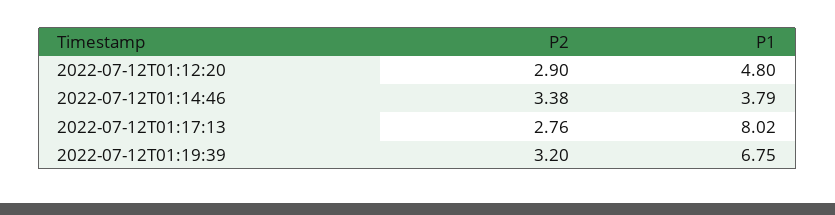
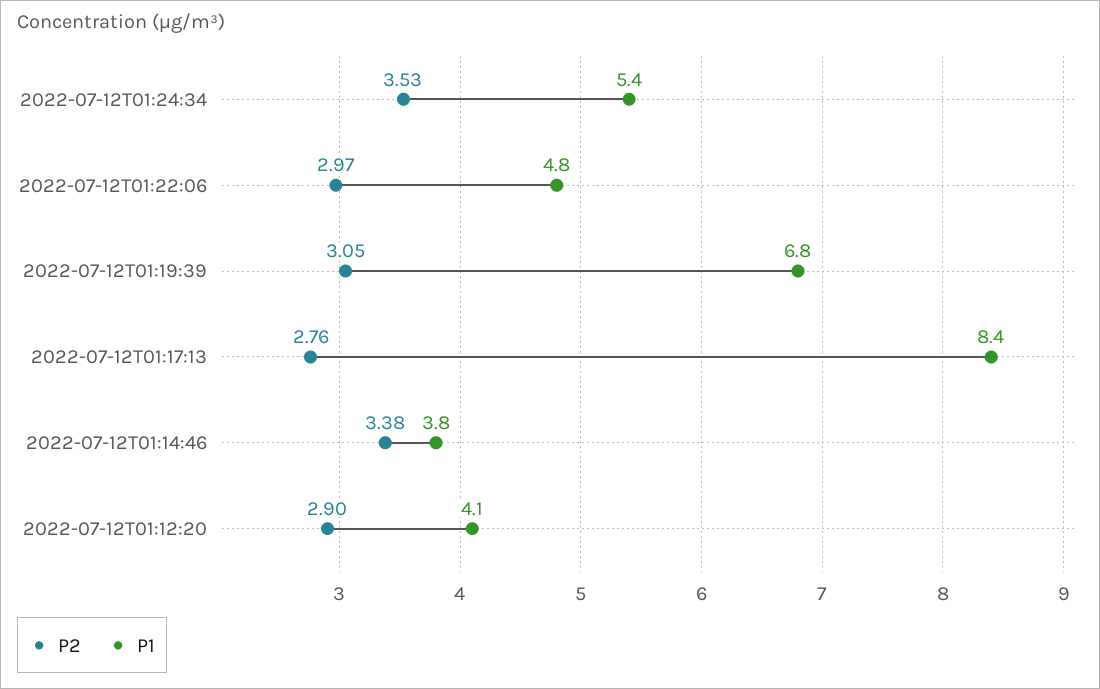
P1, 2022-07-12T01:12:20: 4.8 -> 4.1
P1, 2022-07-12T01:17:13: 8.02 -> 8.4
P2, 2022-07-12T01:19:39: 3.2 -> 3.05
P2, 2022-07-12T01:24:34: none -> 3.53
P1, 2022-07-12T01:24:34: none -> 5.4
P2, 2022-07-12T01:22:06: none -> 2.97
P1, 2022-07-12T01:22:06: none -> 4.8

